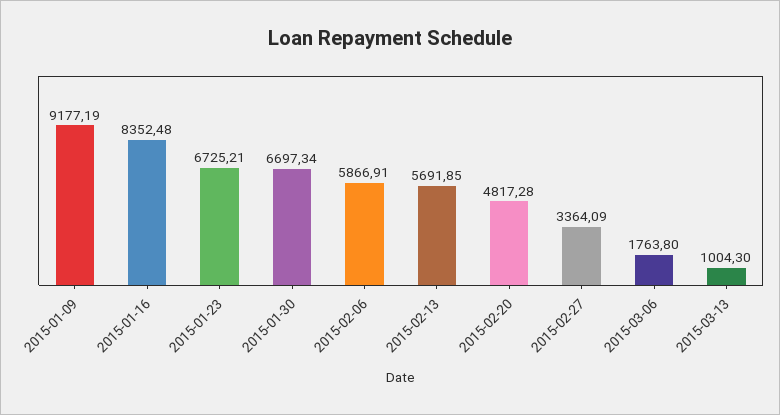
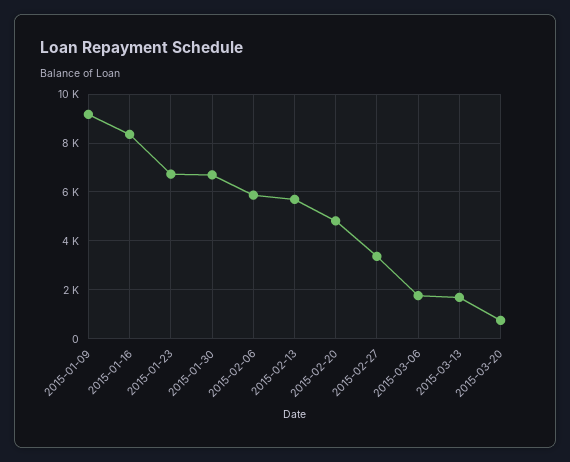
2015-03-13: 1004.3 -> 1750
2015-03-20: none -> 750

